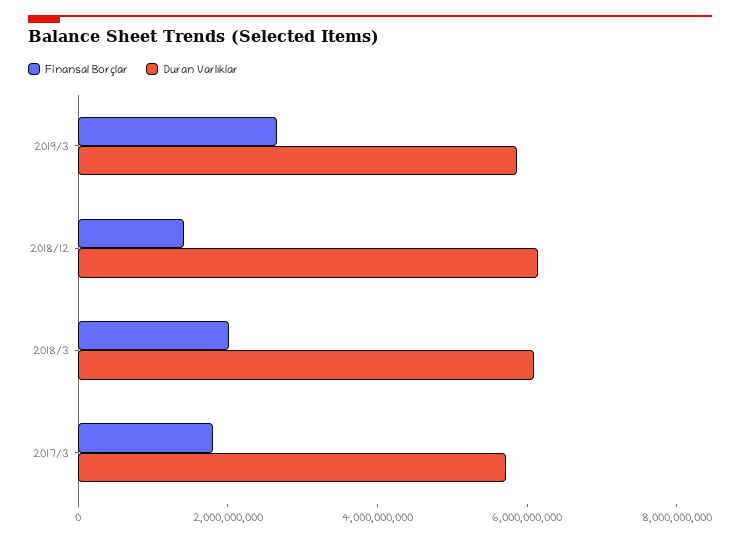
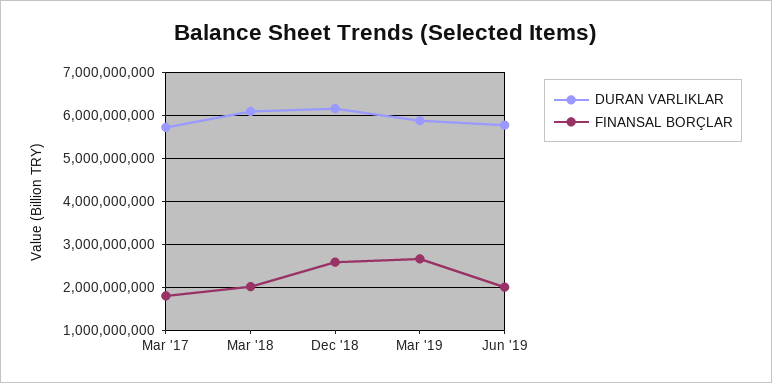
Finansal Borçlar, 2018/12: 1500000000 -> 2600000000
Duran Varlıklar, Jun '19: none -> 5800000000
Finansal Borçlar, Jun '19: none -> 2000000000

